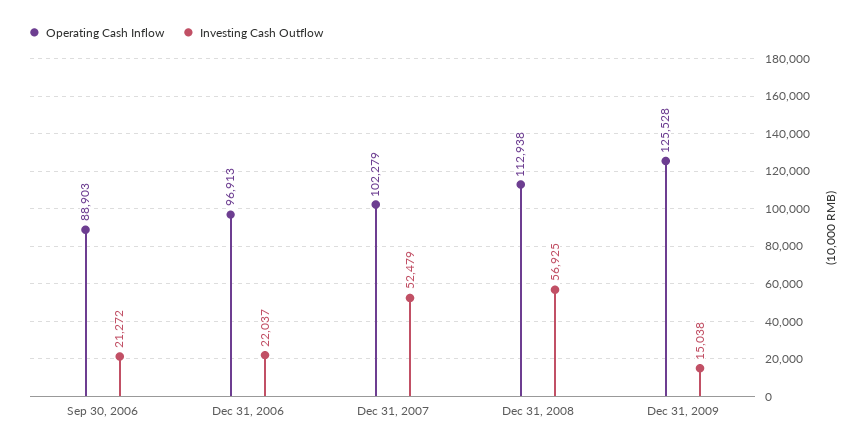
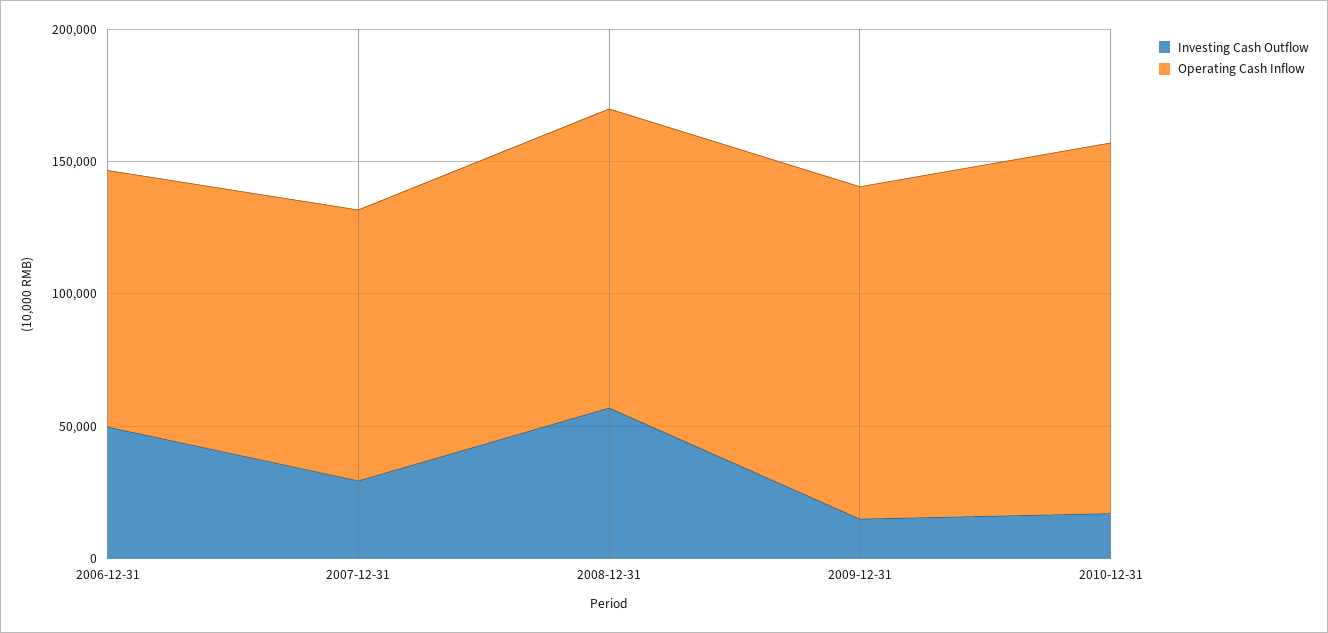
Operating Cash Inflow, Sep 30, 2006: 88903 -> none
Investing Cash Outflow, Sep 30, 2006: 21272 -> none
Investing Cash Outflow, Dec 31, 2006: 22037 -> 50000
Investing Cash Outflow, Dec 31, 2007: 52479 -> 30000
Investing Cash Outflow, 2010-12-31: none -> 20000
Operating Cash Inflow, 2010-12-31: none -> 140000

